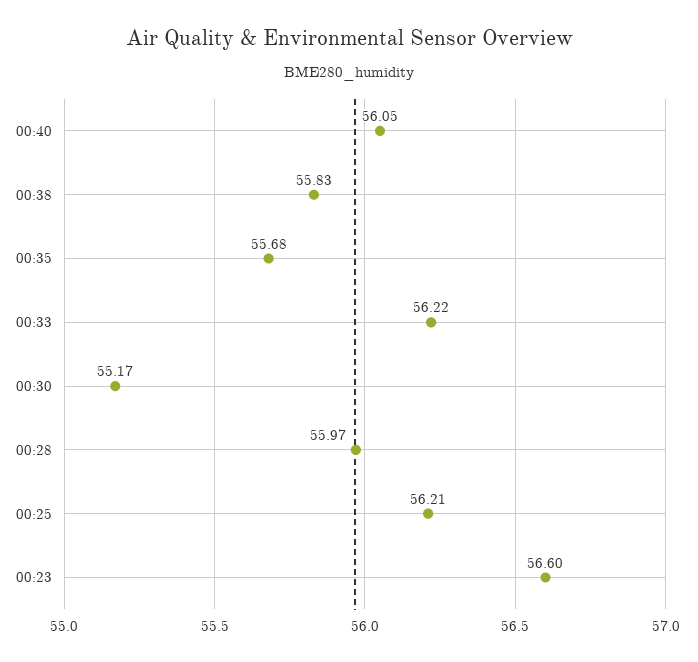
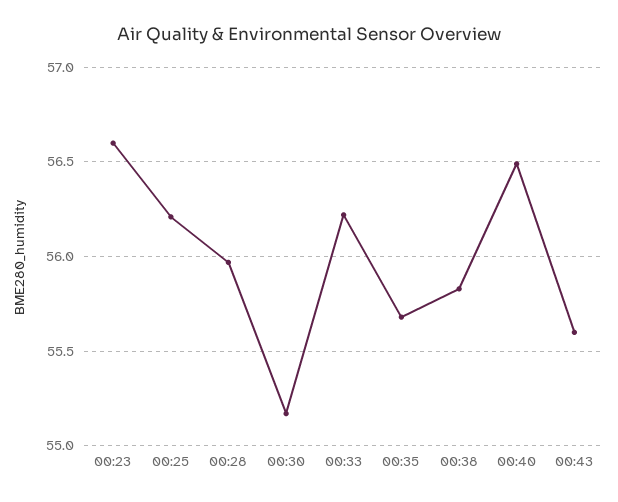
00:40: 56.05 -> 56.5
00:43: none -> 55.6

